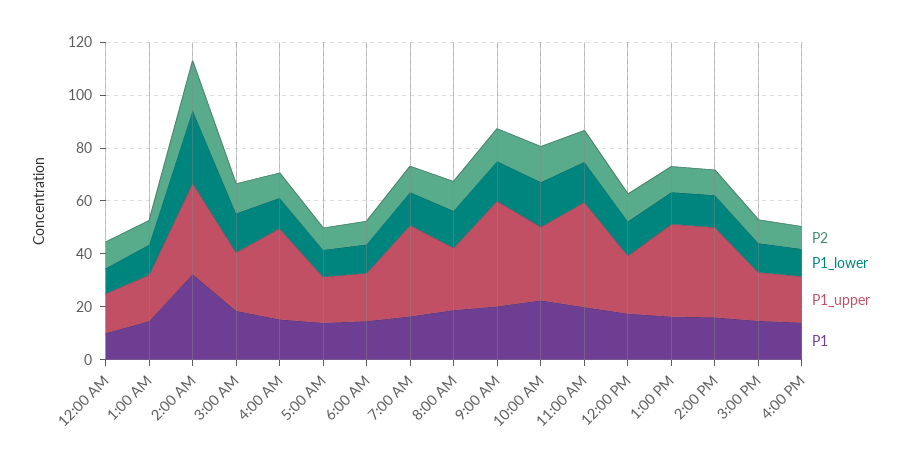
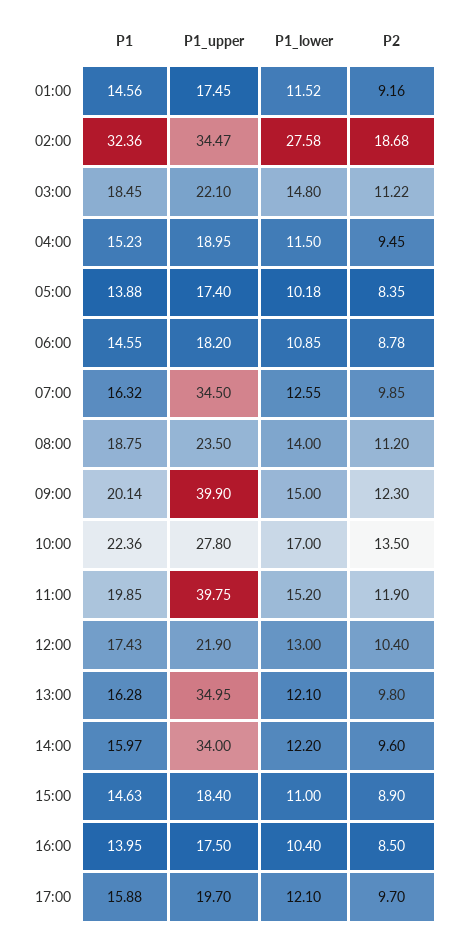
P2, 12:00 AM: 10 -> none
P1_lower, 12:00 AM: 10 -> none
P1_upper, 12:00 AM: 15 -> none
P1, 12:00 AM: 10 -> none
P1_upper, 4:00 AM: 35 -> 18.95
P1, 17:00: none -> 15.88
P1_upper, 17:00: none -> 19.7
P1_lower, 17:00: none -> 12.1
P2, 17:00: none -> 9.7

